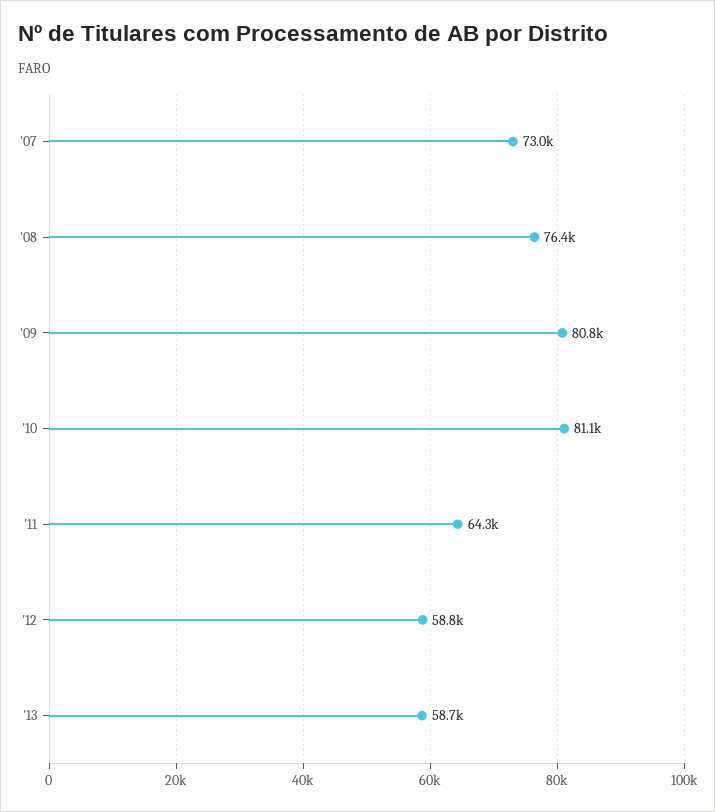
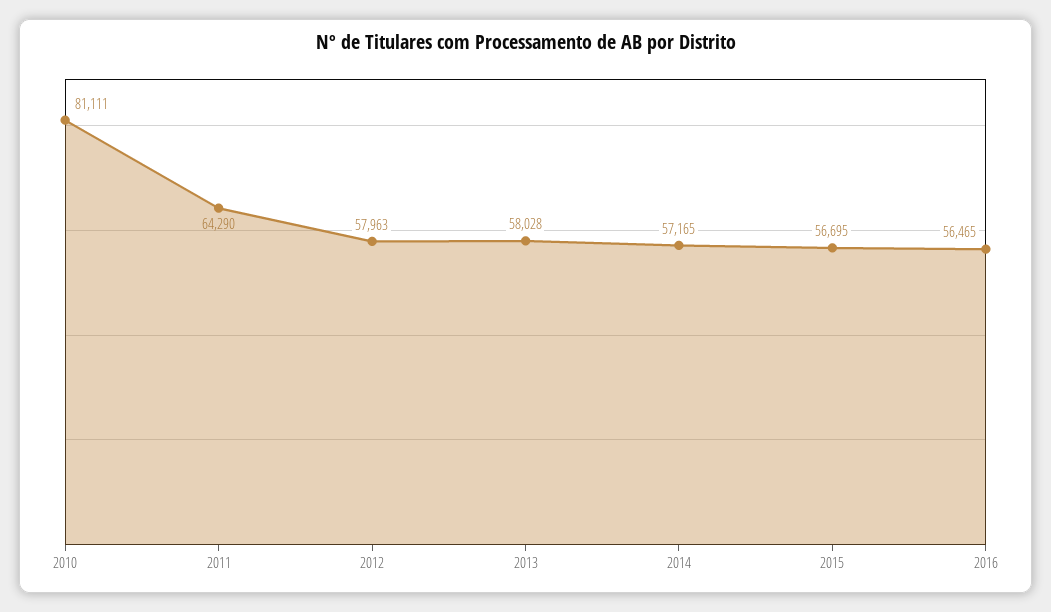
'07: 73000 -> none
'08: 76400 -> none
'09: 80800 -> none
'12: 58800 -> 57963
'13: 58700 -> 58028
2014: none -> 57165
2015: none -> 56695
2016: none -> 56465

